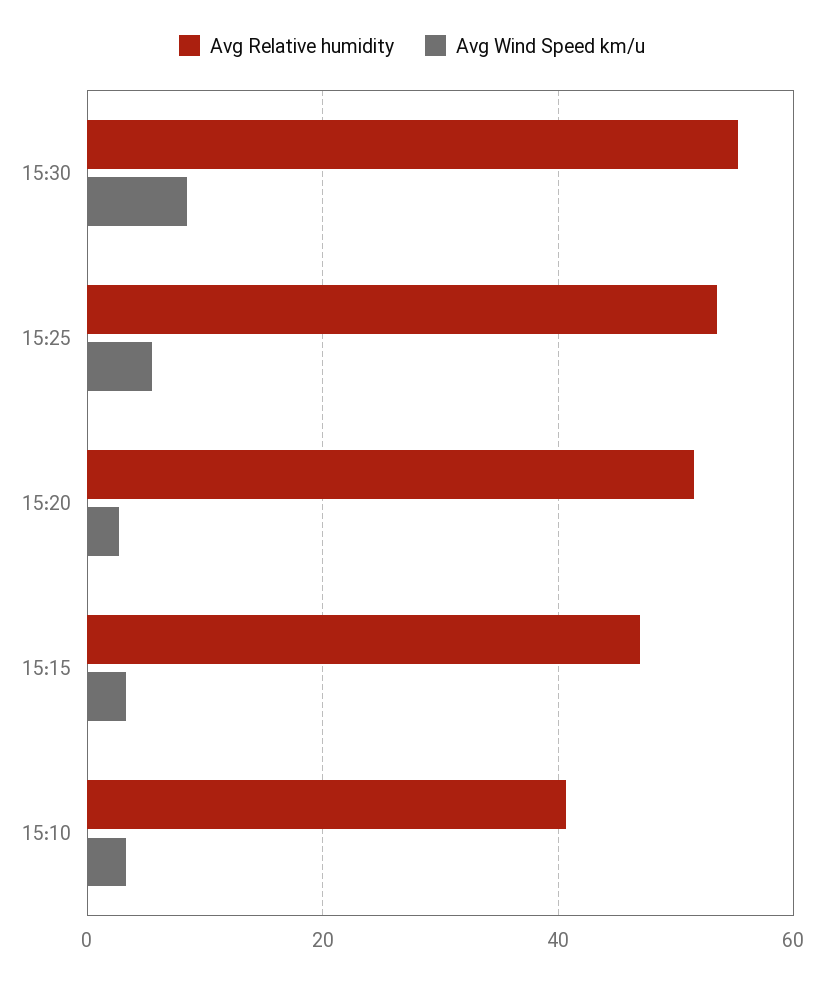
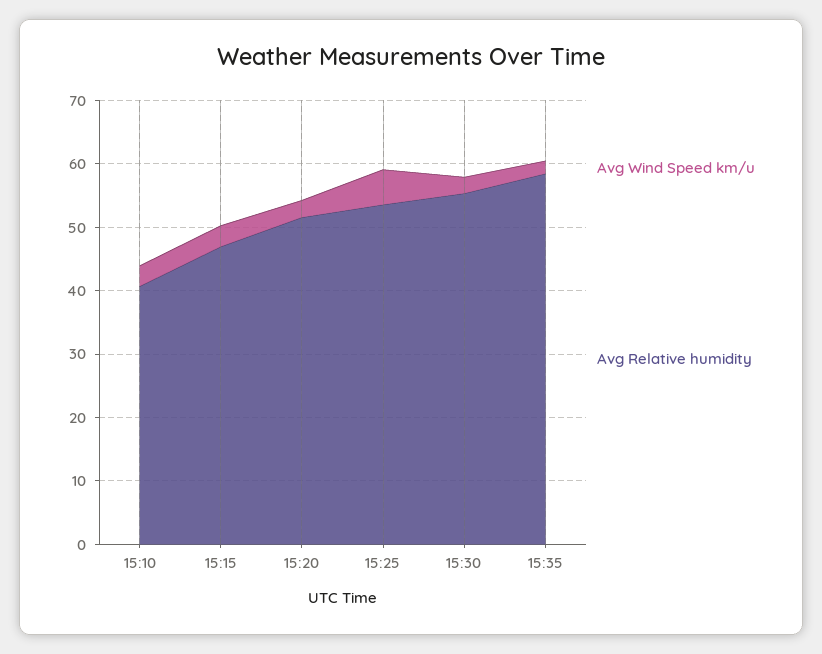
Avg Wind Speed km/u, 15:30: 8 -> 2
Avg Wind Speed km/u, 15:35: none -> 2
Avg Relative humidity, 15:35: none -> 58

